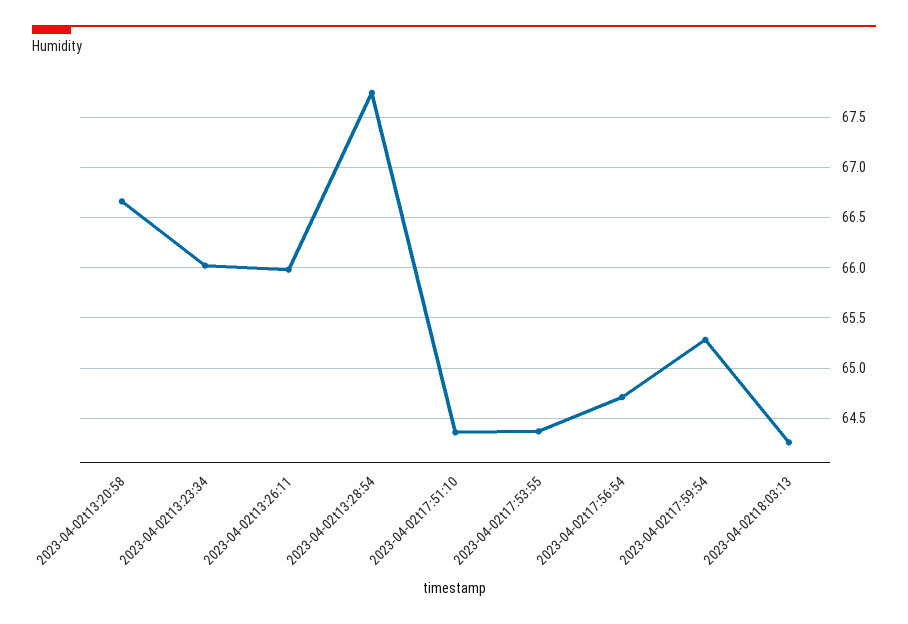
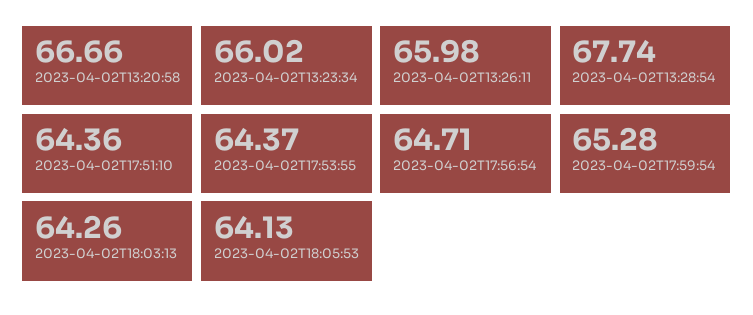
2023-04-02T18:05:53: none -> 64.13

